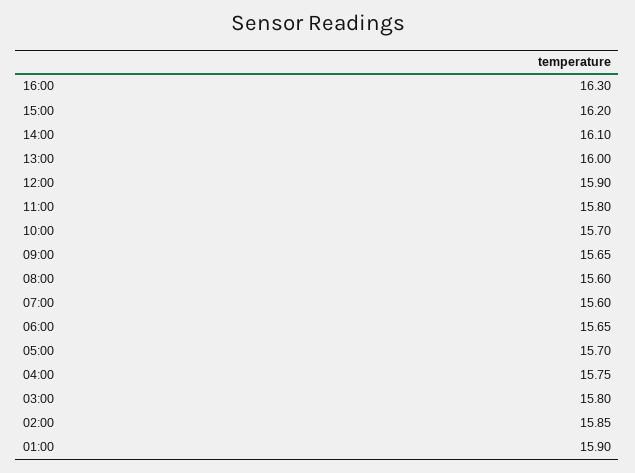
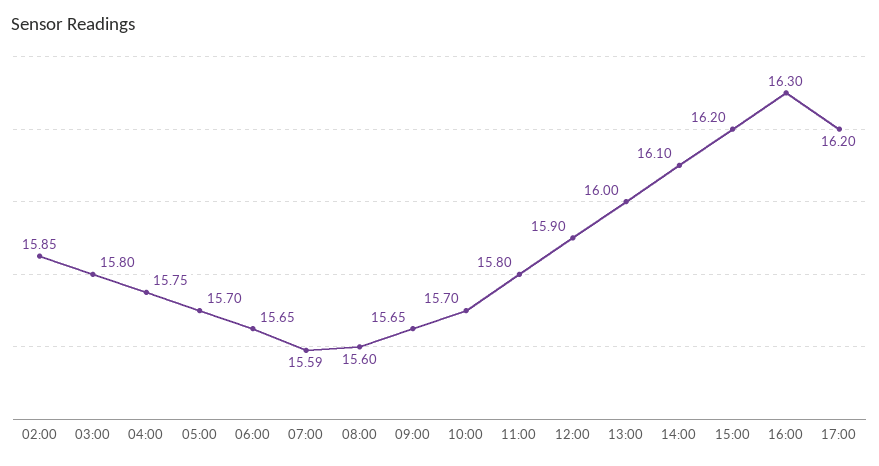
07:00: 15.6 -> 15.59
01:00: 15.9 -> none
17:00: none -> 16.2

